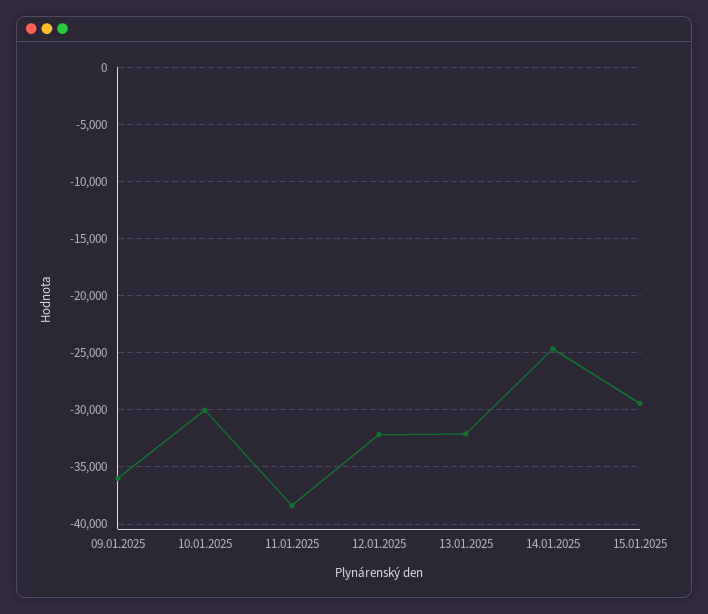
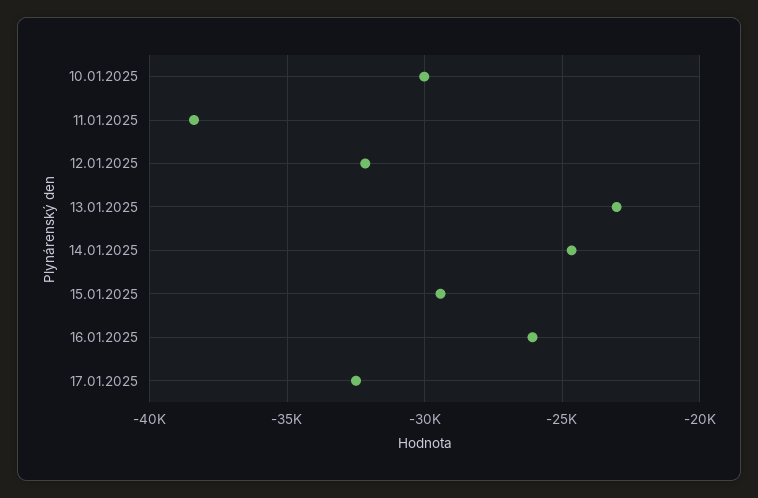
09.01.2025: -36000 -> none
13.01.2025: -32000 -> -23000
16.01.2025: none -> -26000
17.01.2025: none -> -32500

